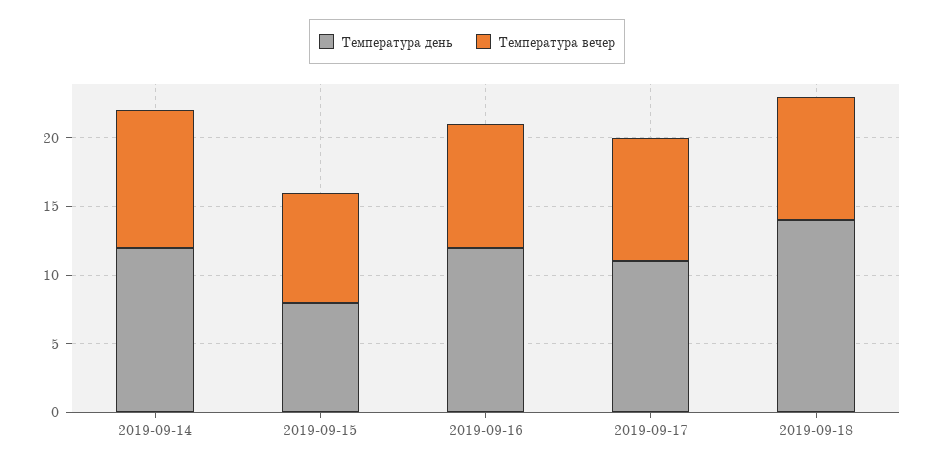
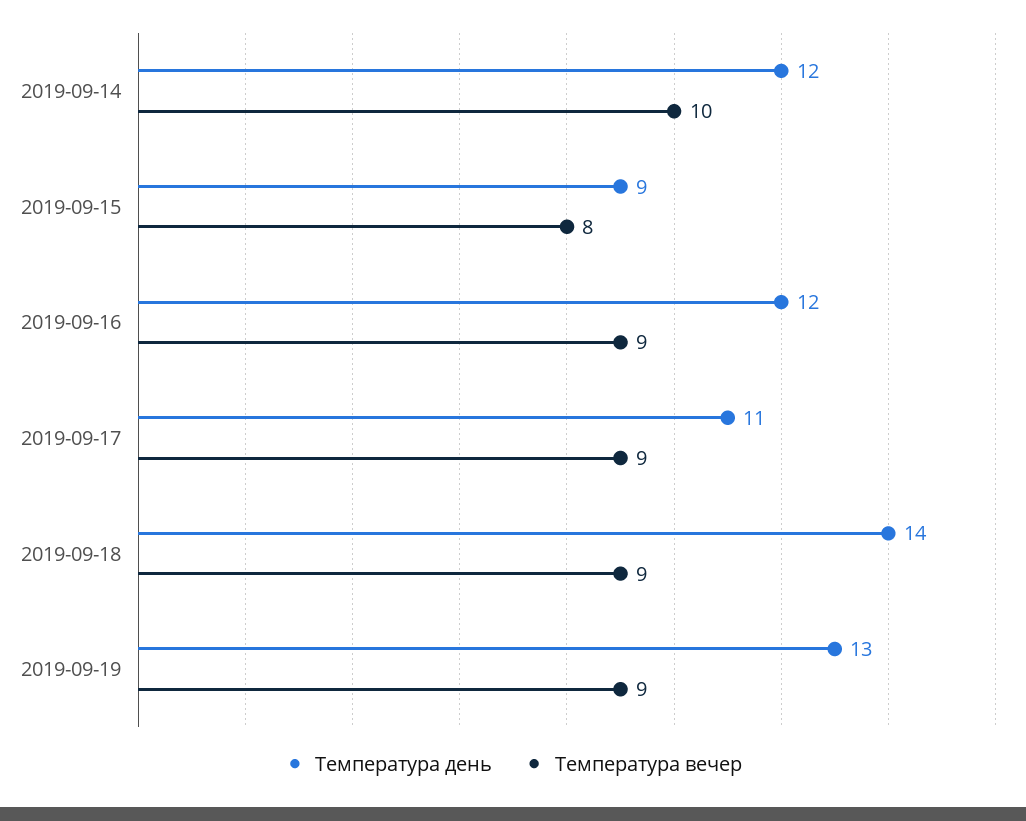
Температура день, 2019-09-15: 8 -> 9
Температура день, 2019-09-19: none -> 13
Температура вечер, 2019-09-19: none -> 9

